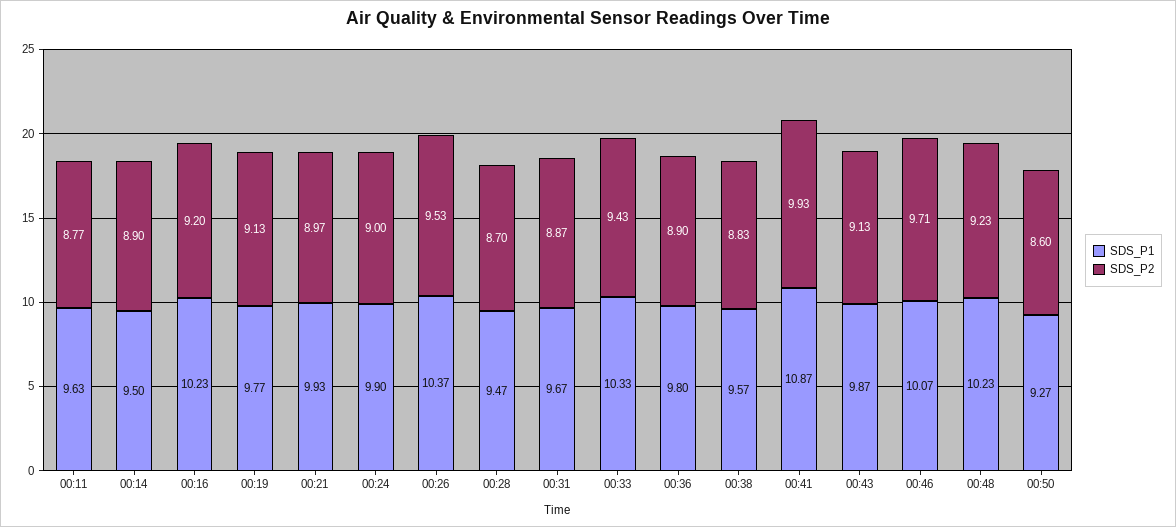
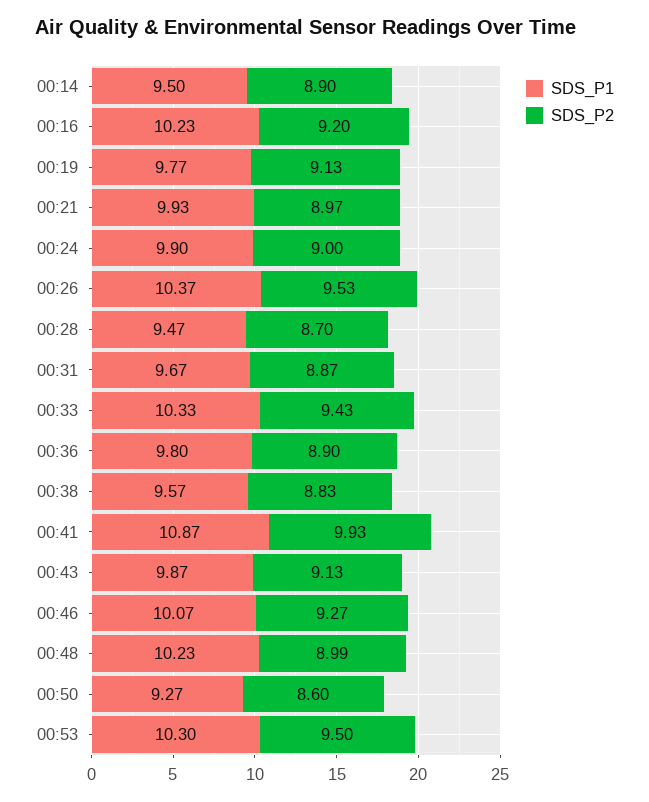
SDS_P1, 00:11: 9.63 -> none
SDS_P2, 00:11: 8.77 -> none
SDS_P2, 00:46: 9.71 -> 9.27
SDS_P2, 00:48: 9.23 -> 8.99
SDS_P1, 00:53: none -> 10.3
SDS_P2, 00:53: none -> 9.5

